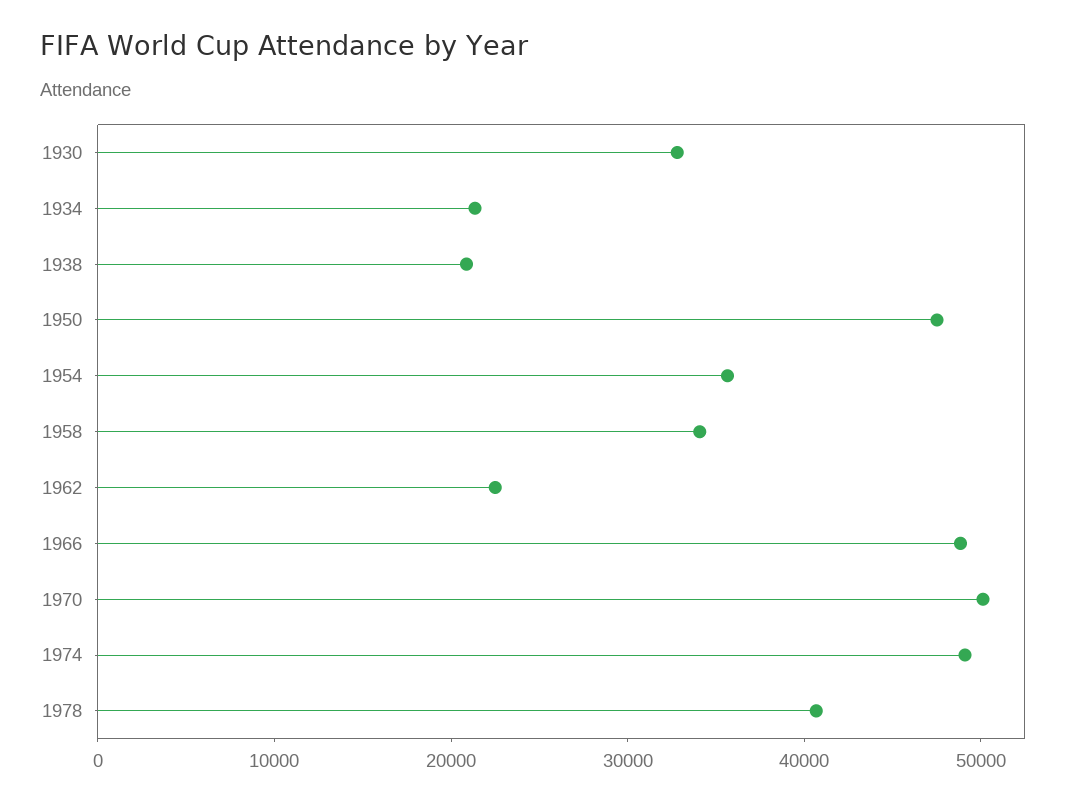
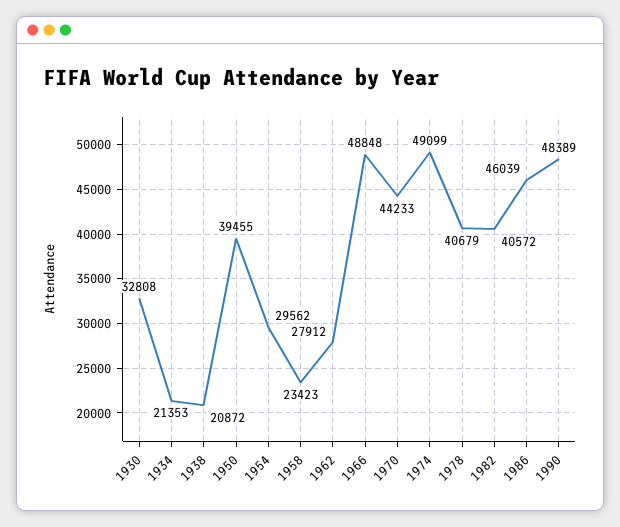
1950: 48000 -> 39455
1954: 36000 -> 29562
1958: 34000 -> 23423
1962: 22000 -> 27912
1970: 50000 -> 44233
1982: none -> 40572
1986: none -> 46039
1990: none -> 48389

